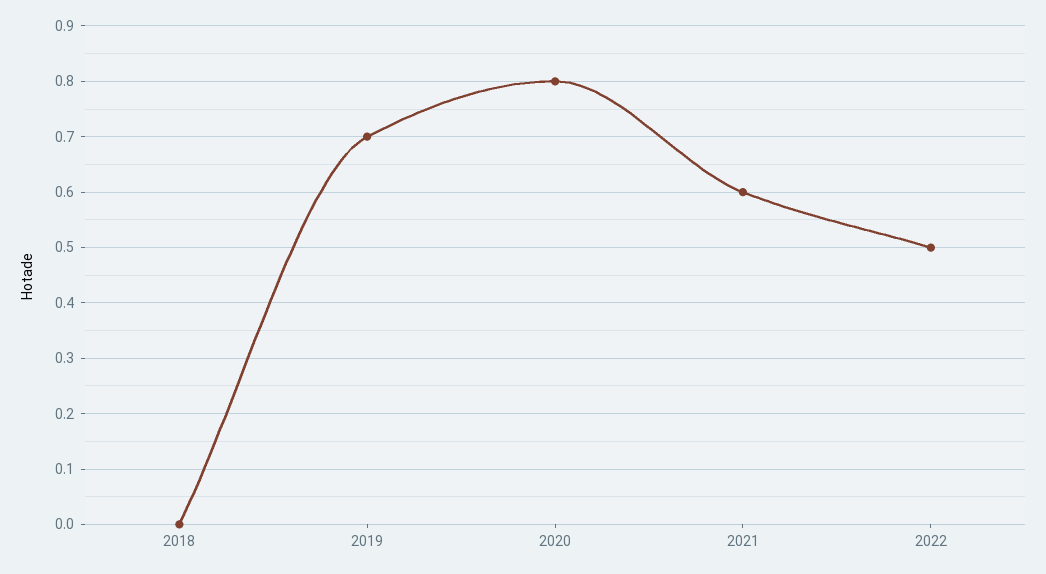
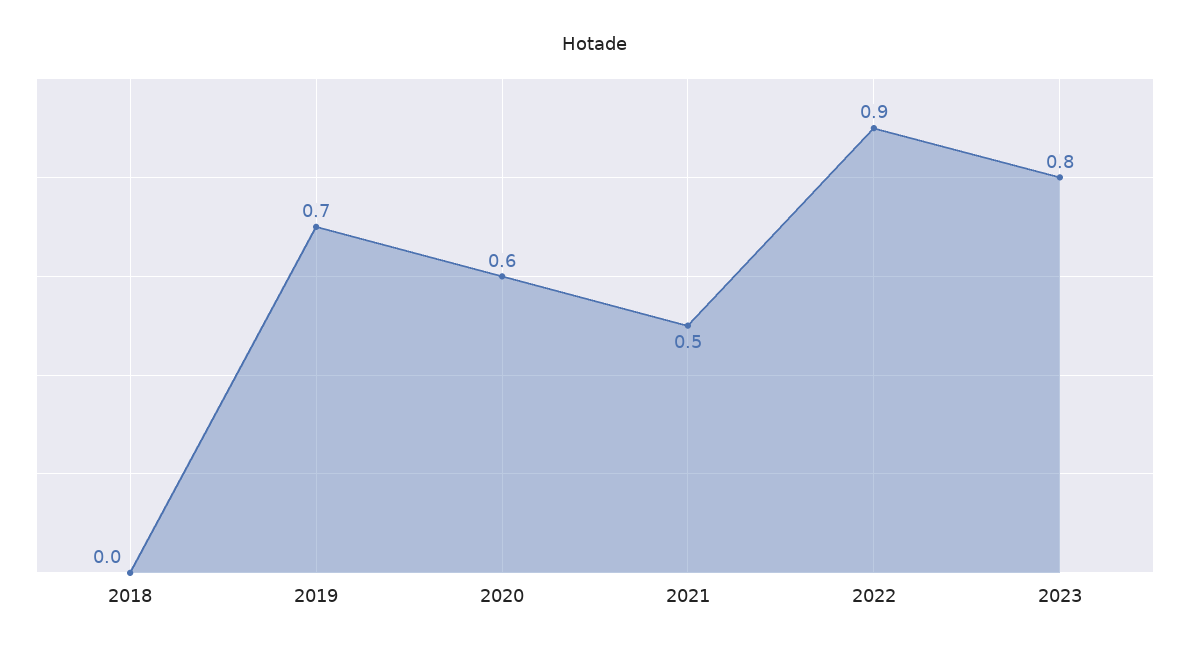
2020: 0.8 -> 0.6
2021: 0.6 -> 0.5
2022: 0.5 -> 0.9
2023: none -> 0.8

